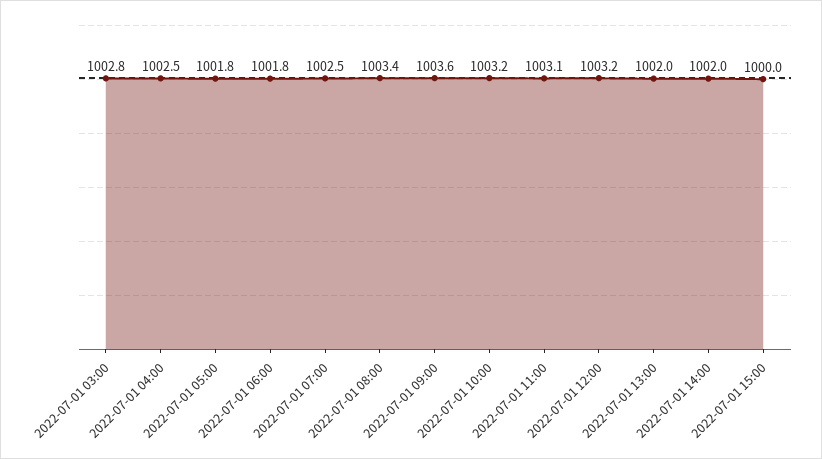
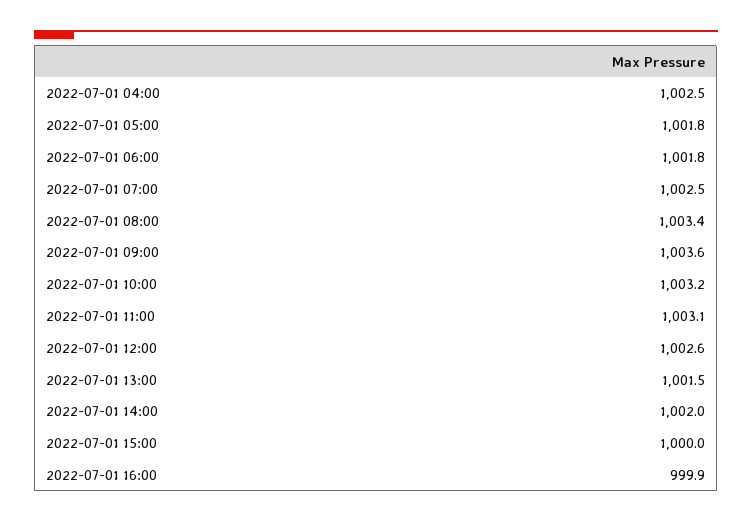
2022-07-01 03:00: 1002.8 -> none
2022-07-01 12:00: 1003.2 -> 1002.6
2022-07-01 13:00: 1002 -> 1001.5
2022-07-01 16:00: none -> 999.9

